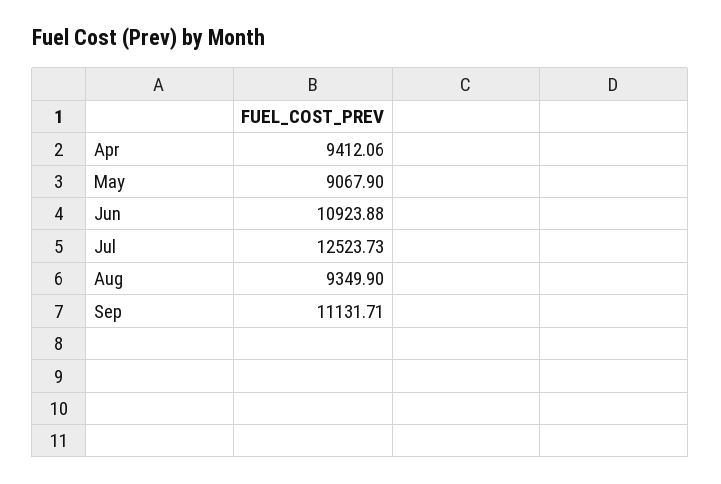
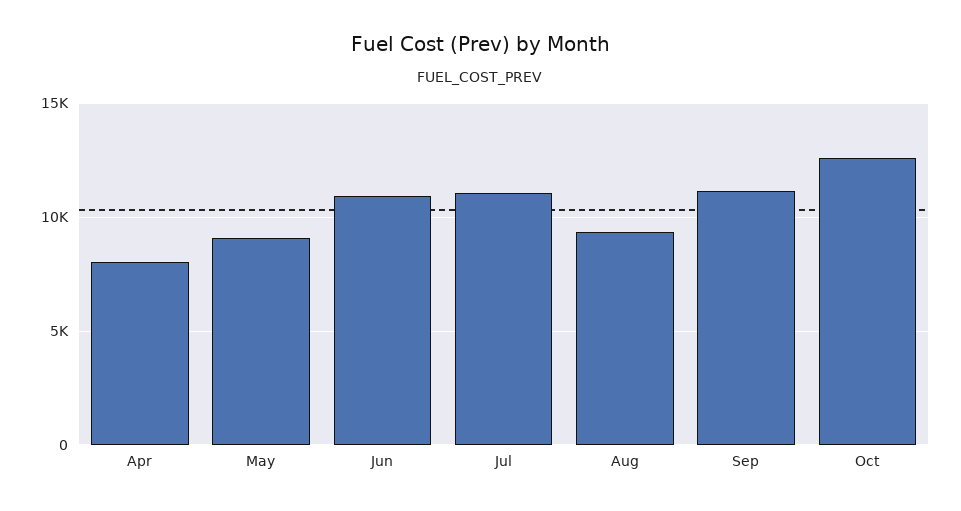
Apr: 9412.06 -> 8000
Jul: 12523.73 -> 11000
Oct: none -> 12500

